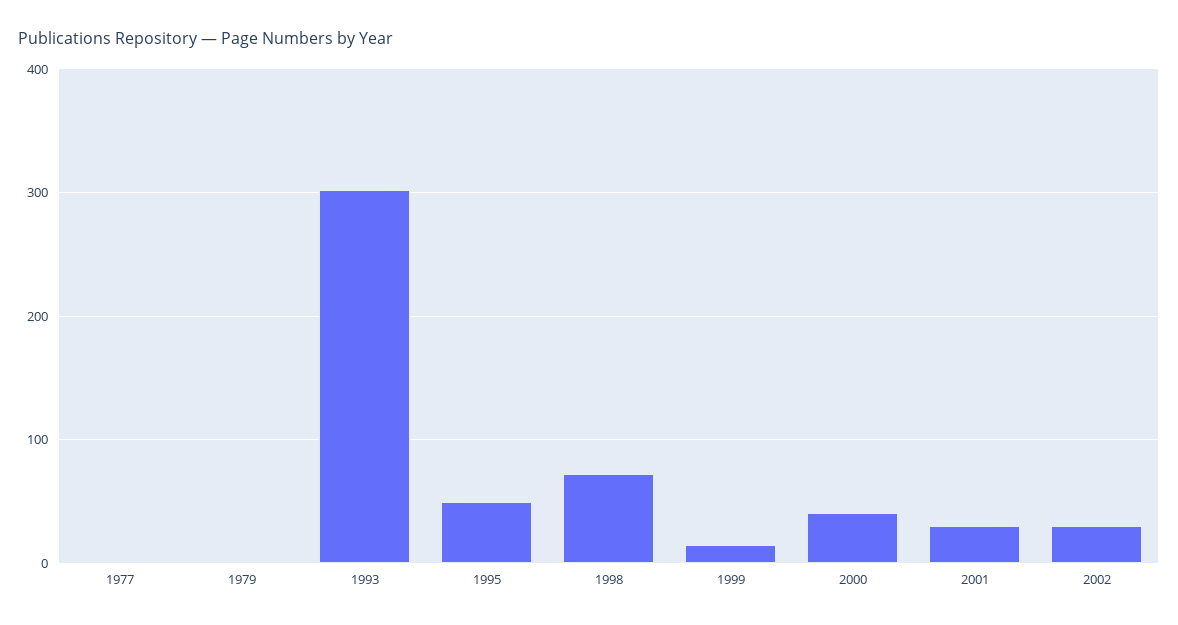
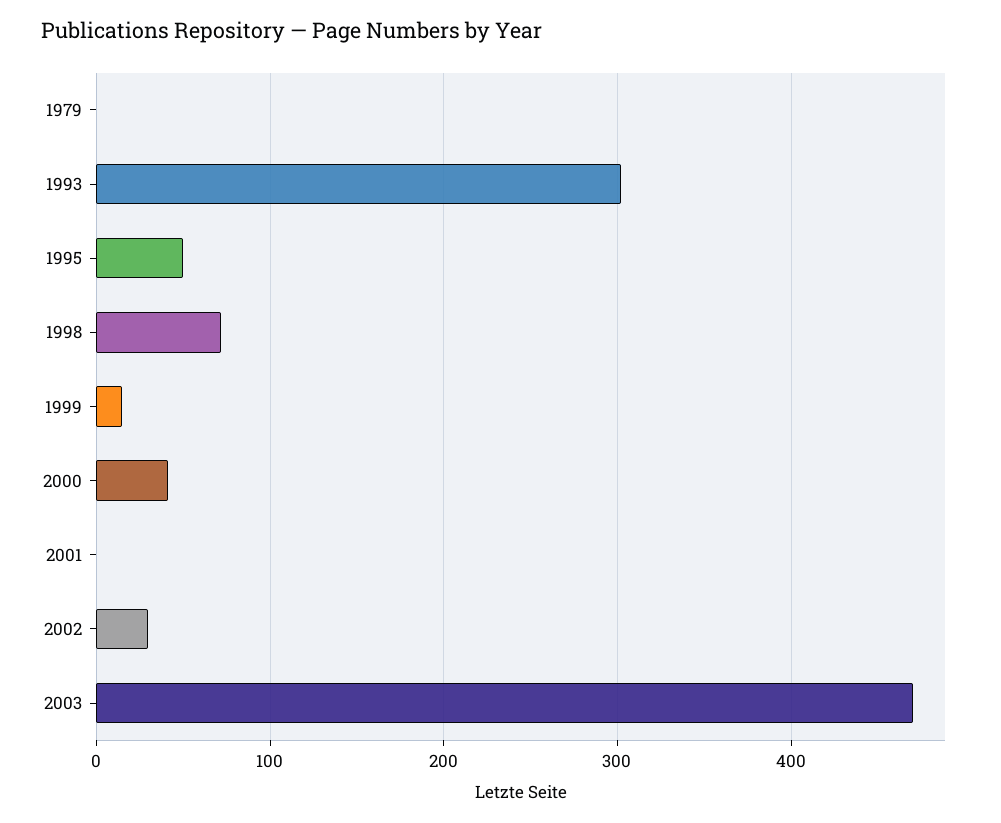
1977: 0 -> none
2001: 30 -> 0
2003: none -> 470

